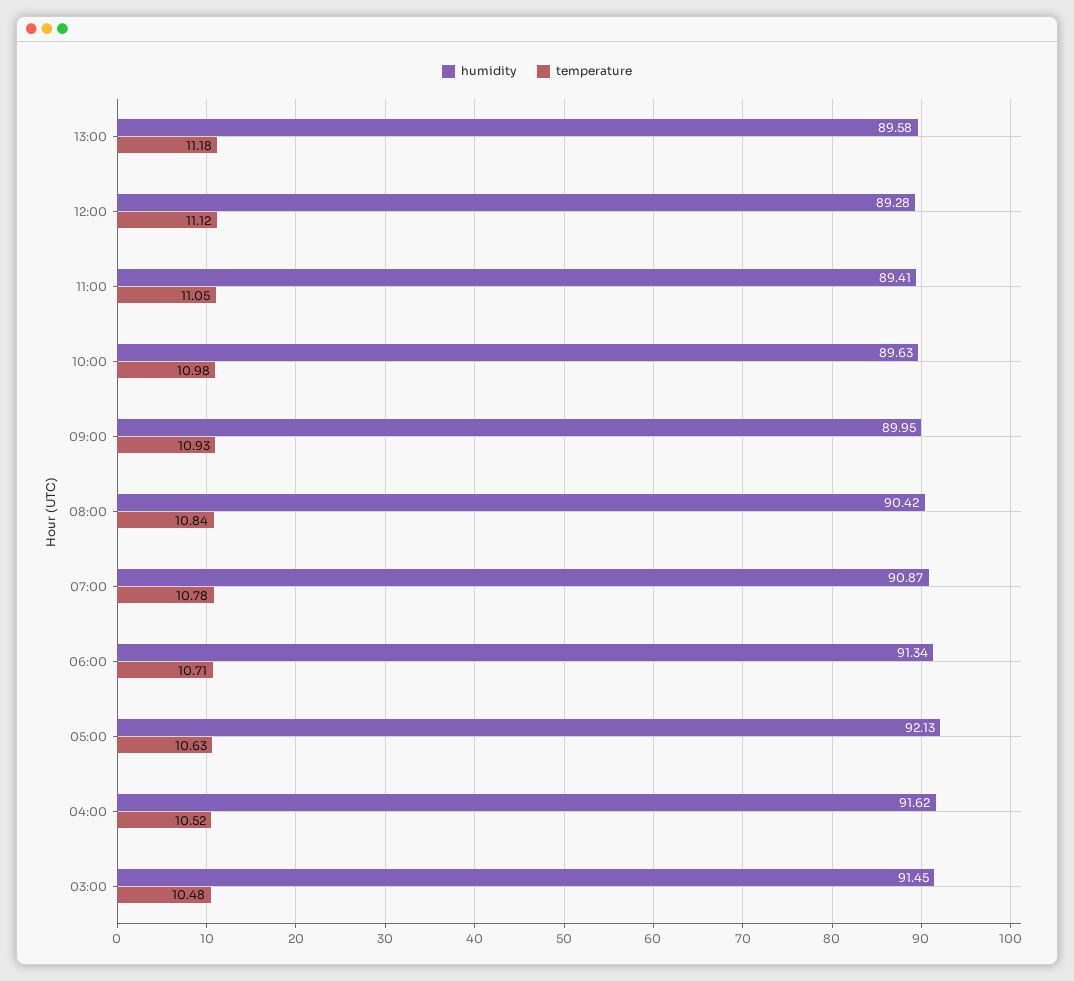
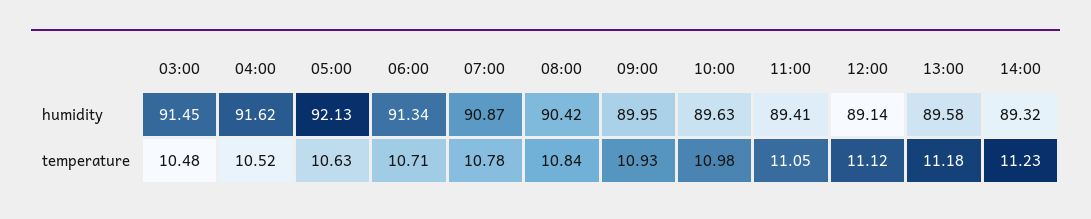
humidity, 12:00: 89.28 -> 89.14
humidity, 14:00: none -> 89.32
temperature, 14:00: none -> 11.23

